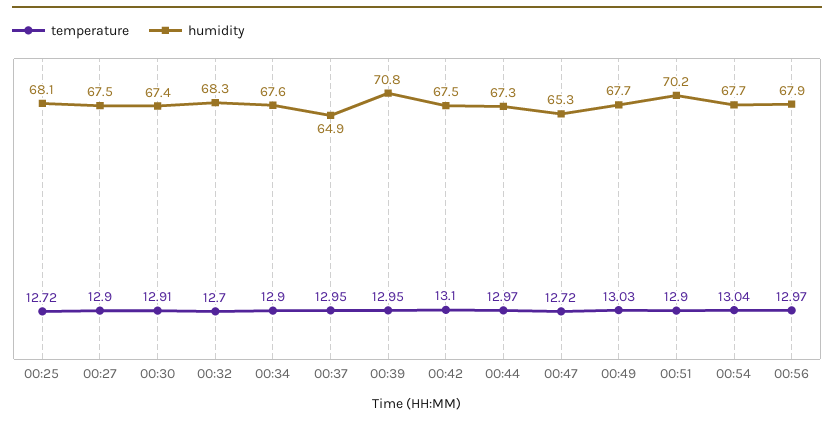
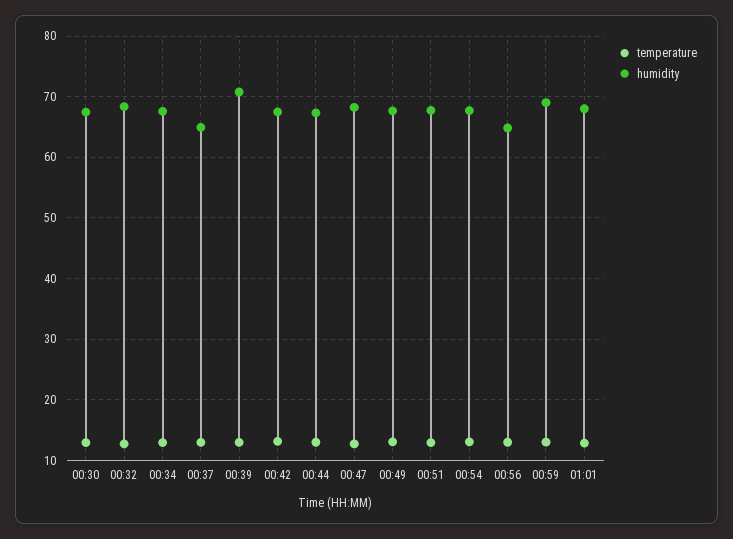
temperature, 00:25: 12.72 -> none
humidity, 00:25: 68.1 -> none
temperature, 00:27: 12.9 -> none
humidity, 00:27: 67.5 -> none
humidity, 00:47: 65.3 -> 68
humidity, 00:51: 70.2 -> 68
humidity, 00:56: 67.9 -> 65
temperature, 00:59: none -> 13
humidity, 00:59: none -> 69
temperature, 01:01: none -> 13
humidity, 01:01: none -> 68

